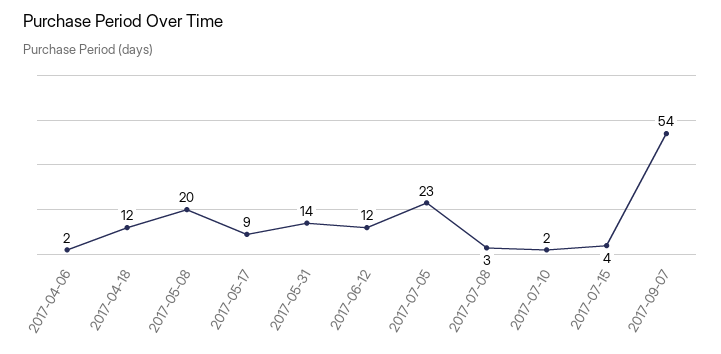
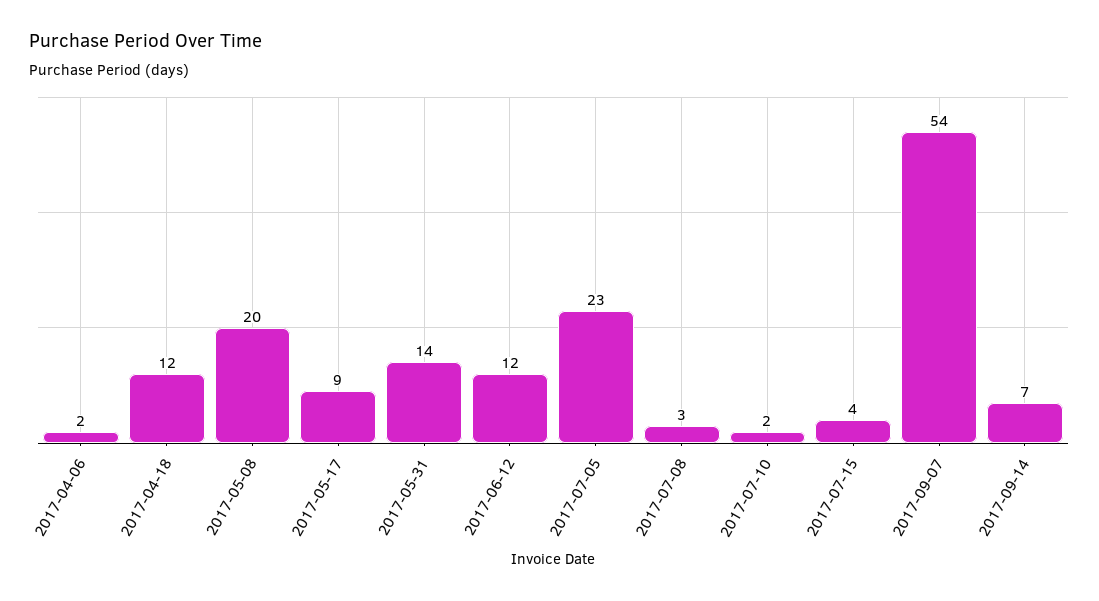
2017-09-14: none -> 7

